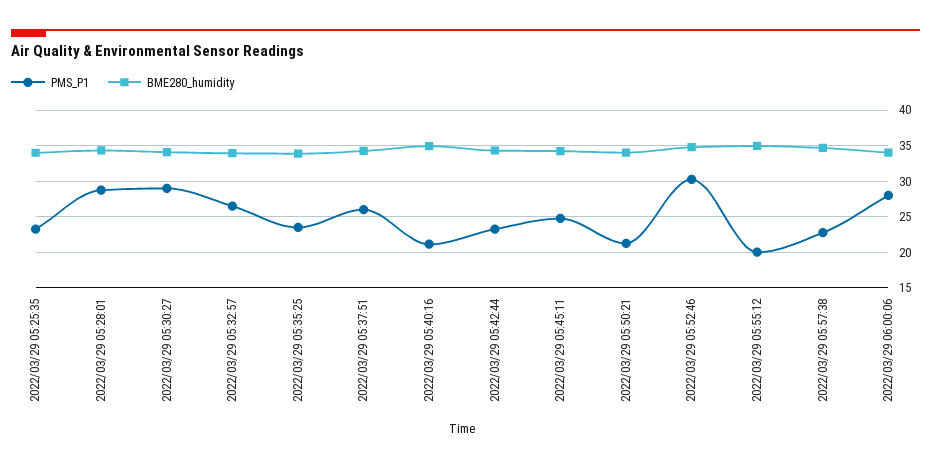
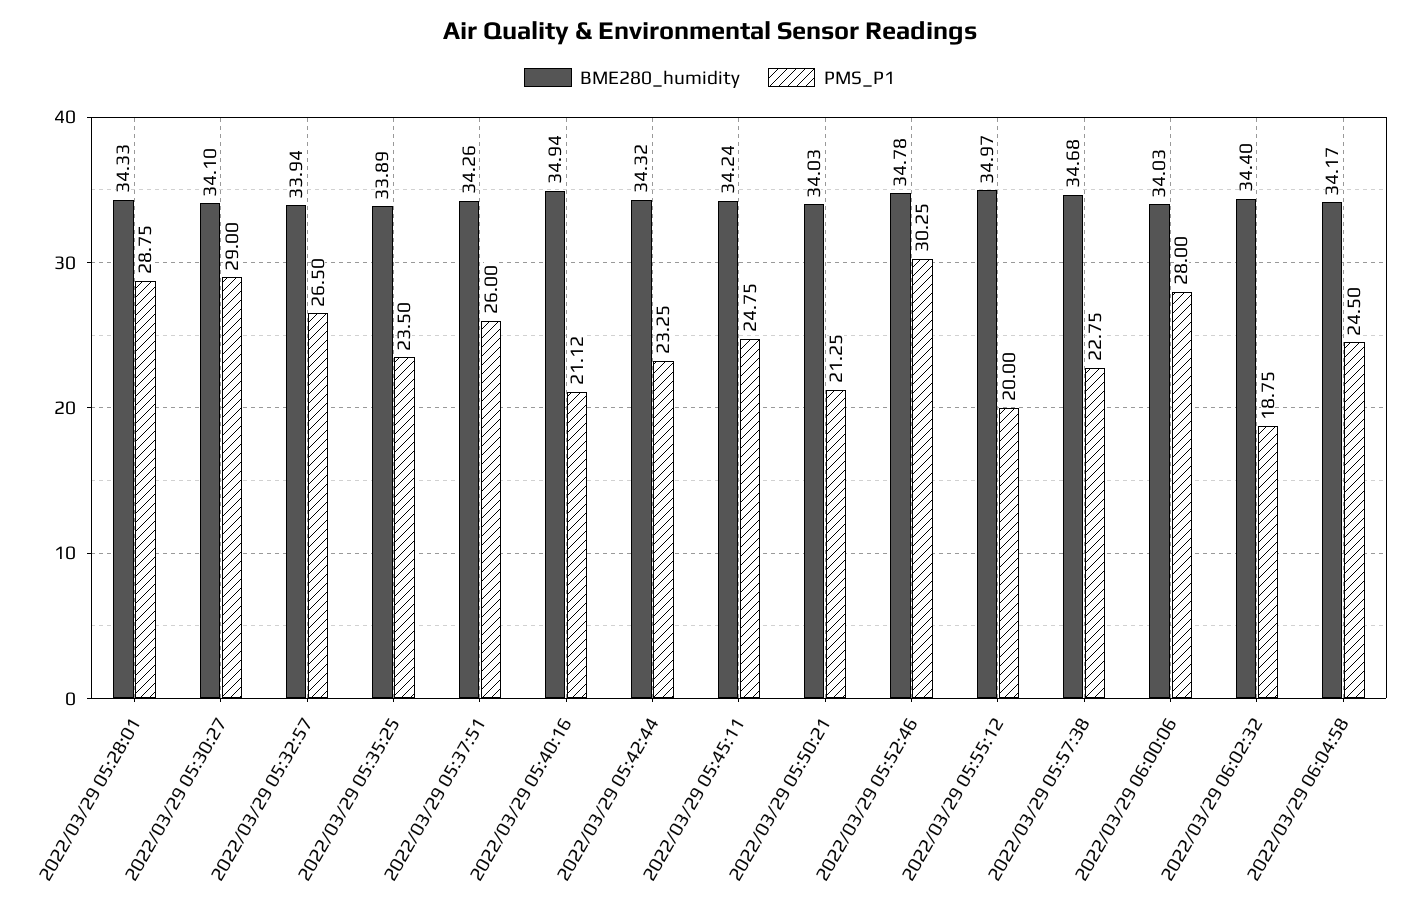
PMS_P1, 2022/03/29 05:25:35: 23 -> none
BME280_humidity, 2022/03/29 05:25:35: 34 -> none
BME280_humidity, 2022/03/29 06:02:32: none -> 34.4
PMS_P1, 2022/03/29 06:02:32: none -> 18.75
BME280_humidity, 2022/03/29 06:04:58: none -> 34.17
PMS_P1, 2022/03/29 06:04:58: none -> 24.5

